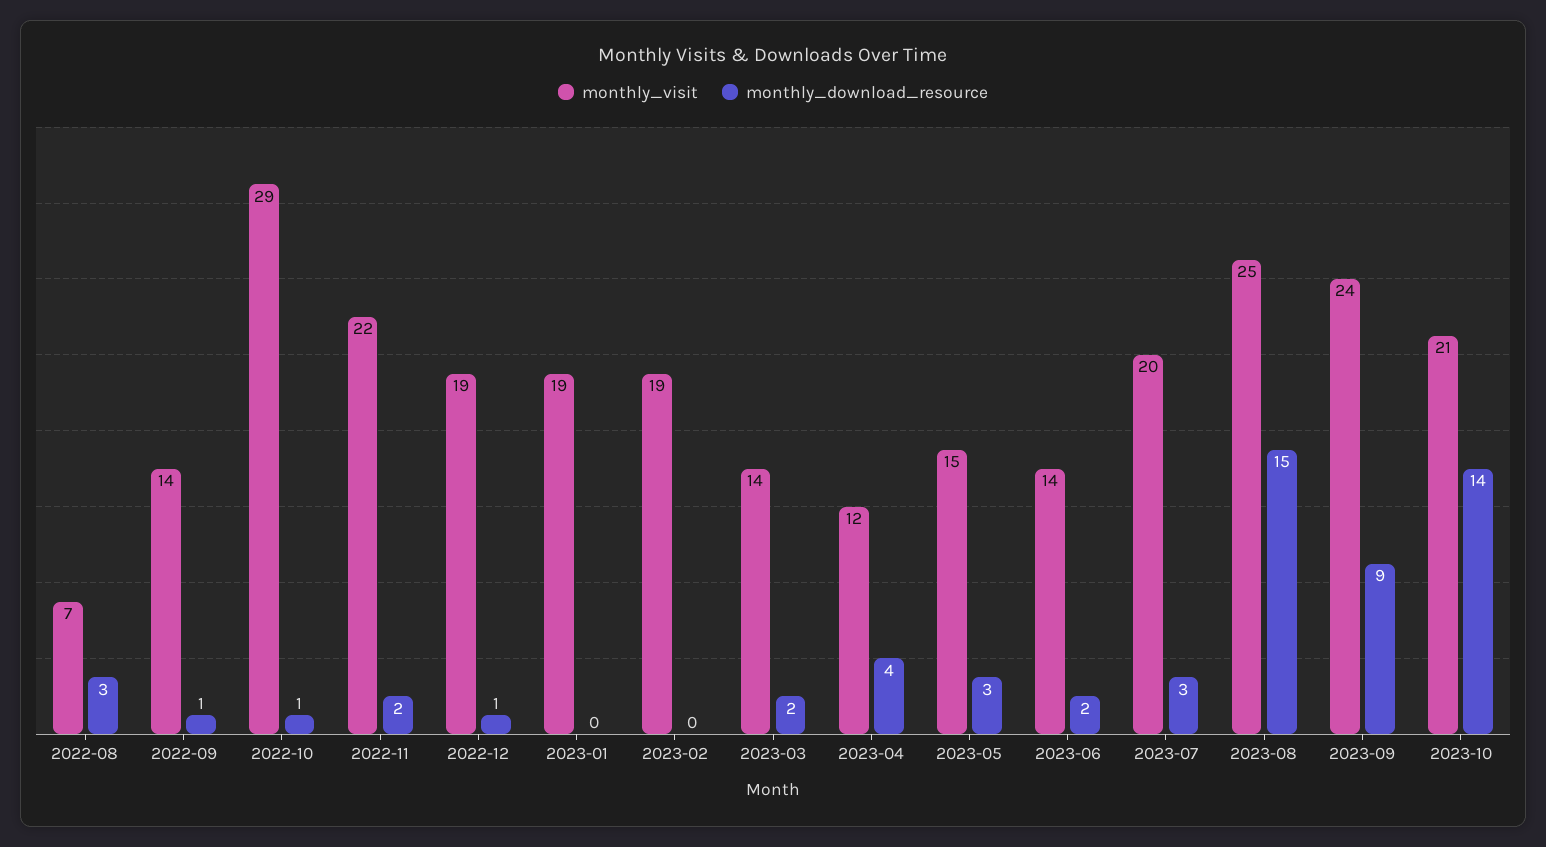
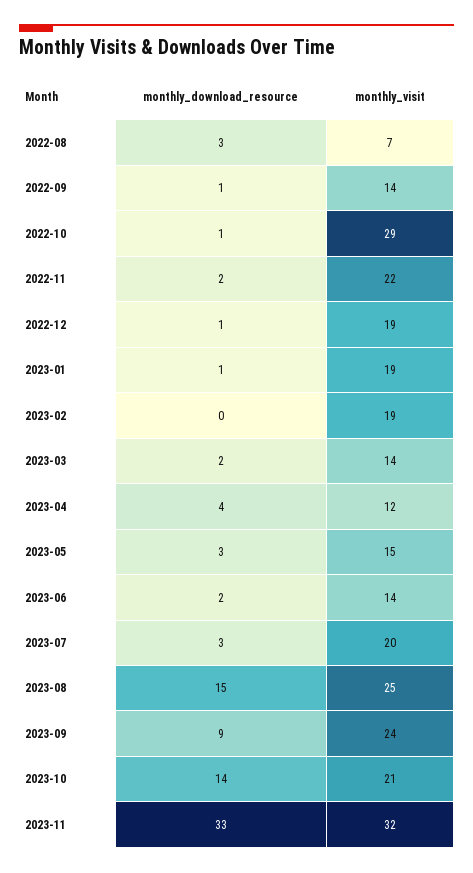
monthly_download_resource, 2023-01: 0 -> 1
monthly_download_resource, 2023-11: none -> 33
monthly_visit, 2023-11: none -> 32

